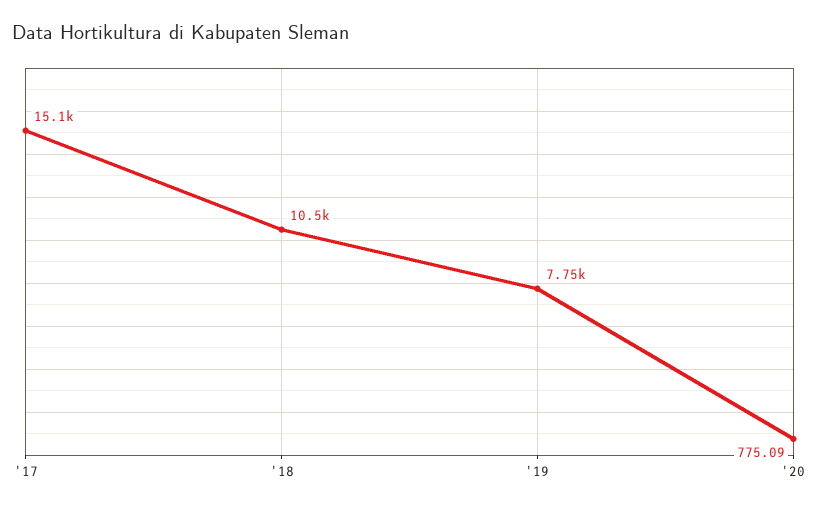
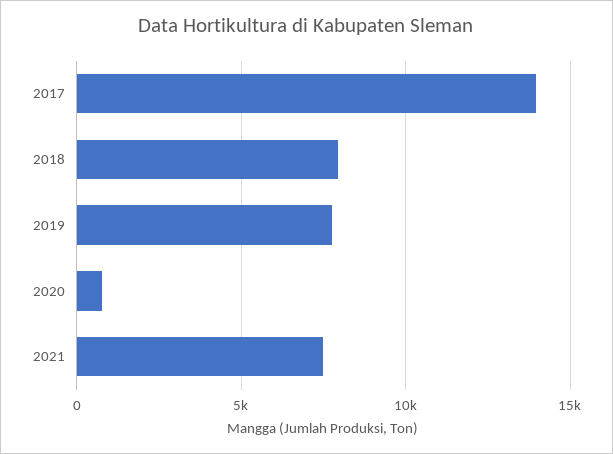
'17: 15100 -> 14000
'18: 10500 -> 8000
2021: none -> 7500

